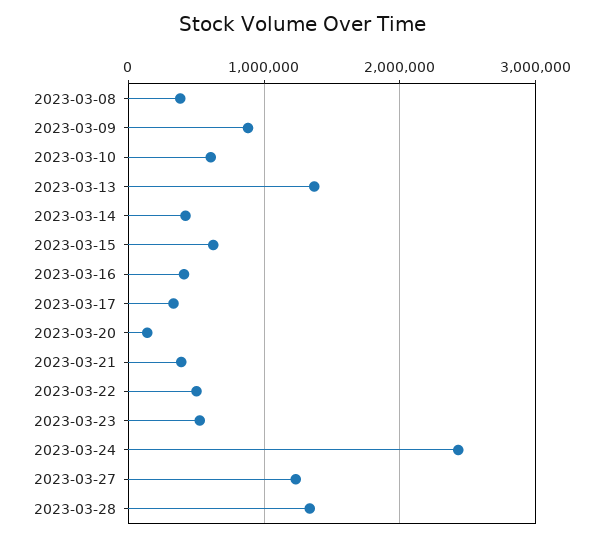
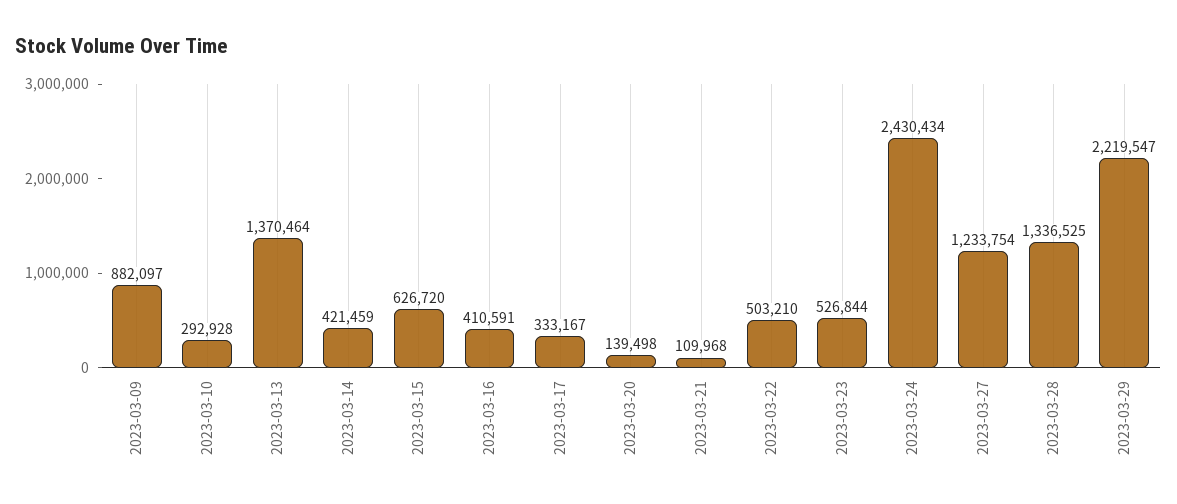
2023-03-08: 400000 -> none
2023-03-10: 600000 -> 292928
2023-03-21: 400000 -> 109968
2023-03-29: none -> 2219547

